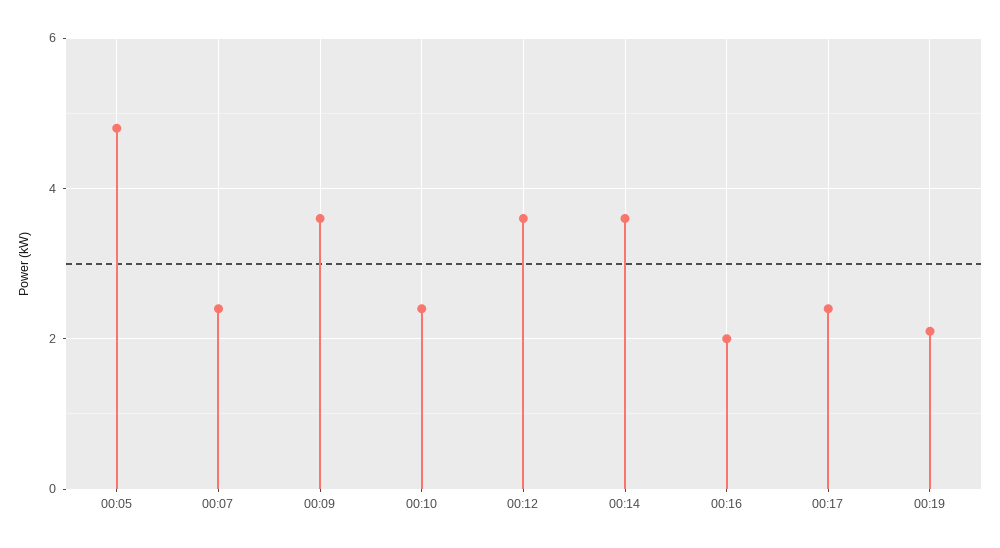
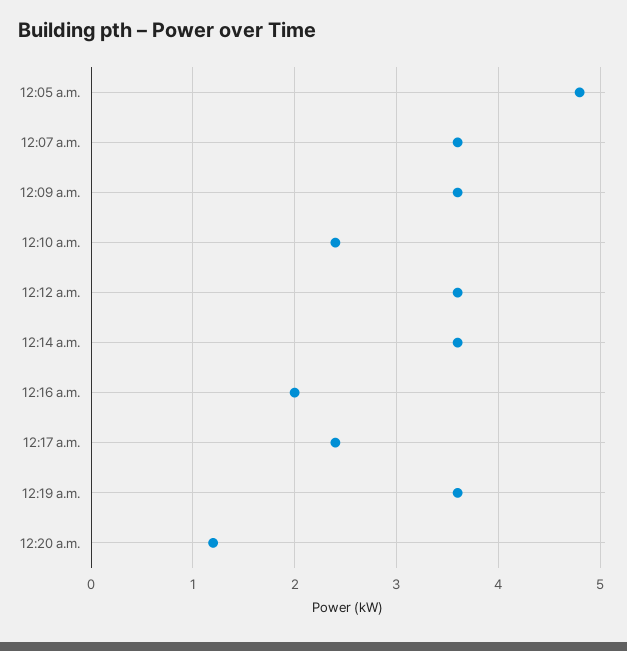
00:07: 2.5 -> 3.6
00:19: 2 -> 3.6
12:20 a.m.: none -> 1.2

